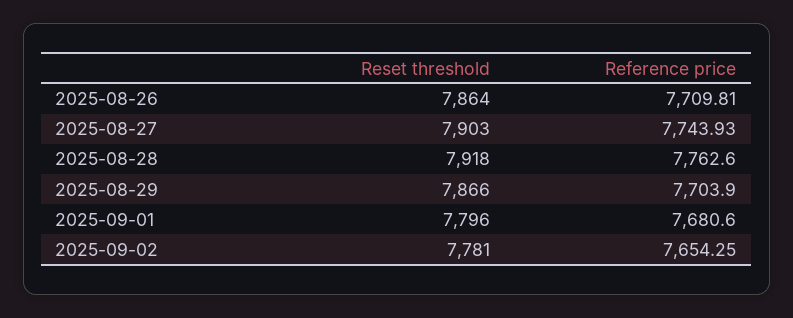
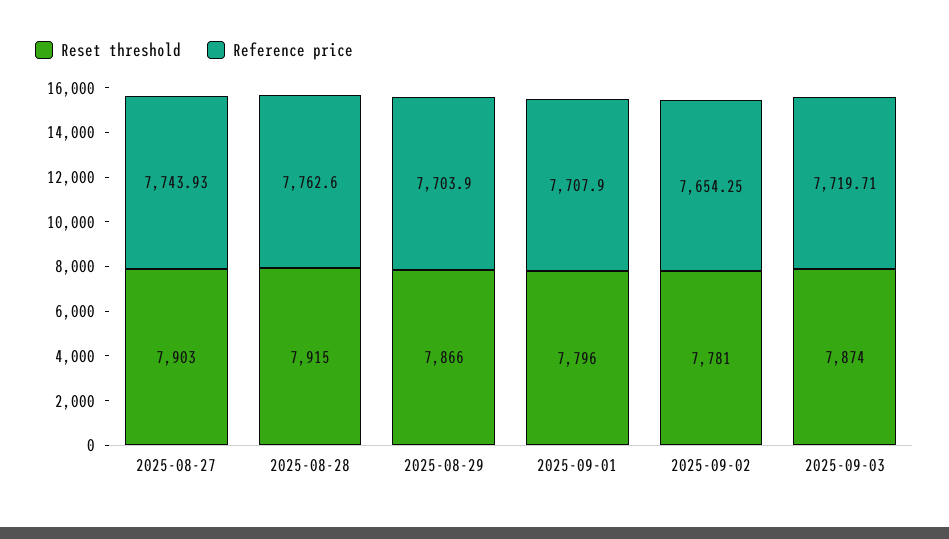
Reset threshold, 2025-08-26: 7864 -> none
Reference price, 2025-08-26: 7709.81 -> none
Reset threshold, 2025-08-28: 7918 -> 7915
Reference price, 2025-09-01: 7680.6 -> 7707.9
Reset threshold, 2025-09-03: none -> 7874
Reference price, 2025-09-03: none -> 7719.71

